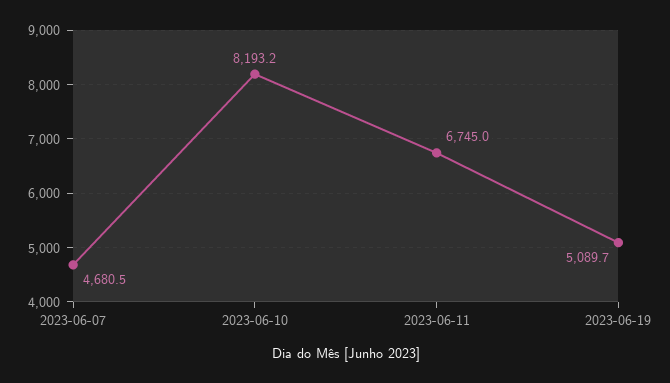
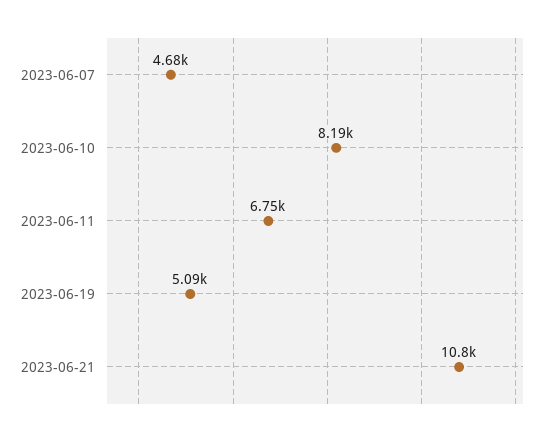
2023-06-21: none -> 10800

